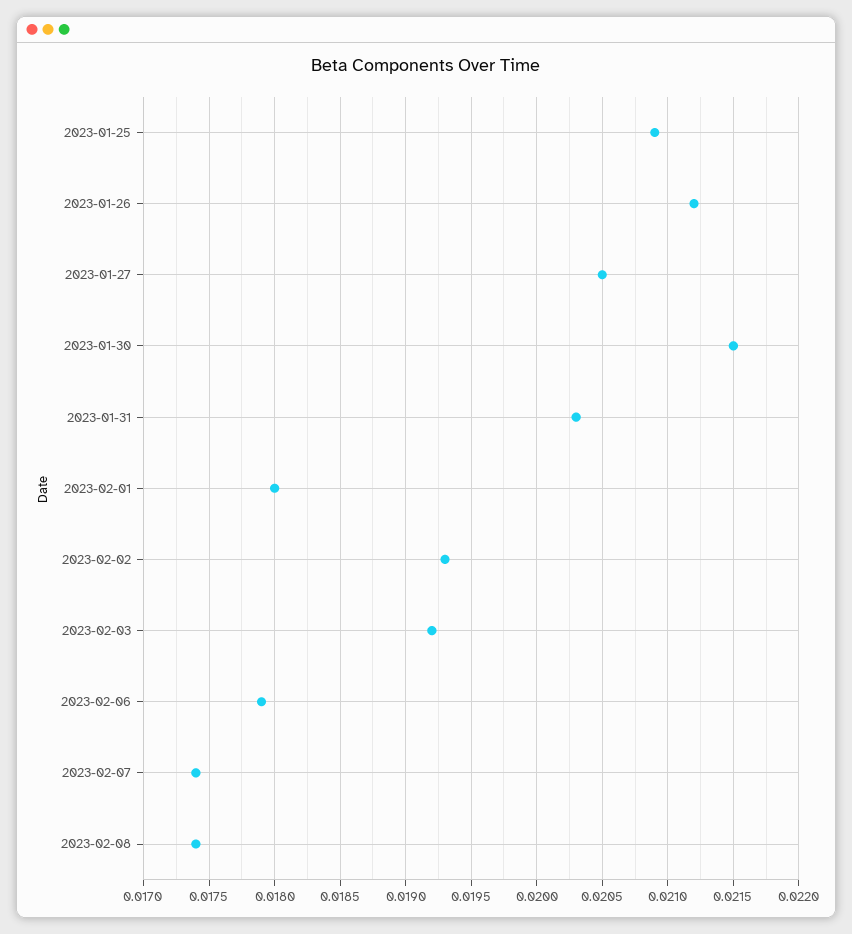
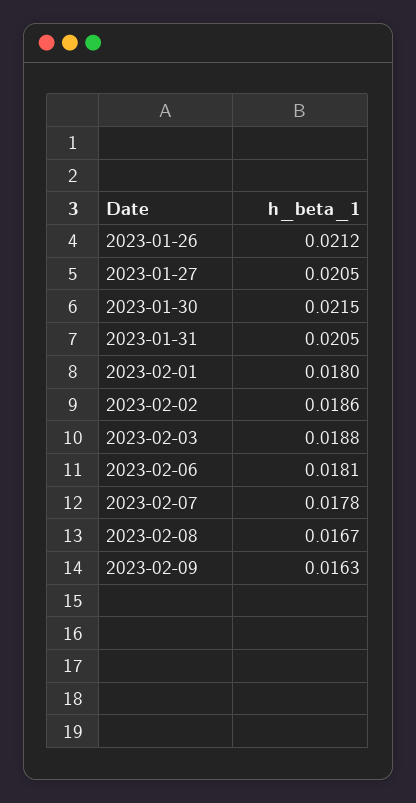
2023-01-25: 0.0209 -> none
2023-01-31: 0.0203 -> 0.0205
2023-02-02: 0.0193 -> 0.0186
2023-02-03: 0.0192 -> 0.0188
2023-02-06: 0.0179 -> 0.0181
2023-02-07: 0.0174 -> 0.0178
2023-02-08: 0.0174 -> 0.0167
2023-02-09: none -> 0.0163

